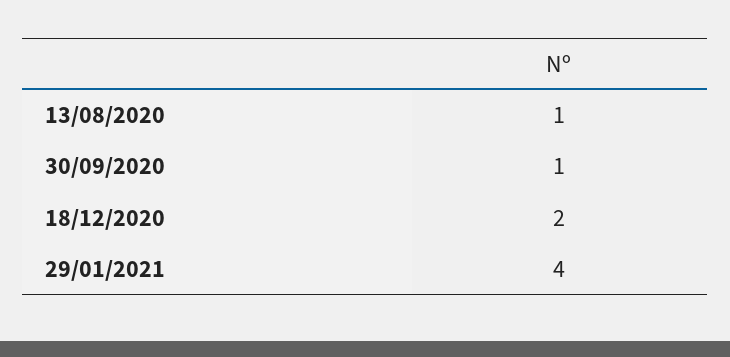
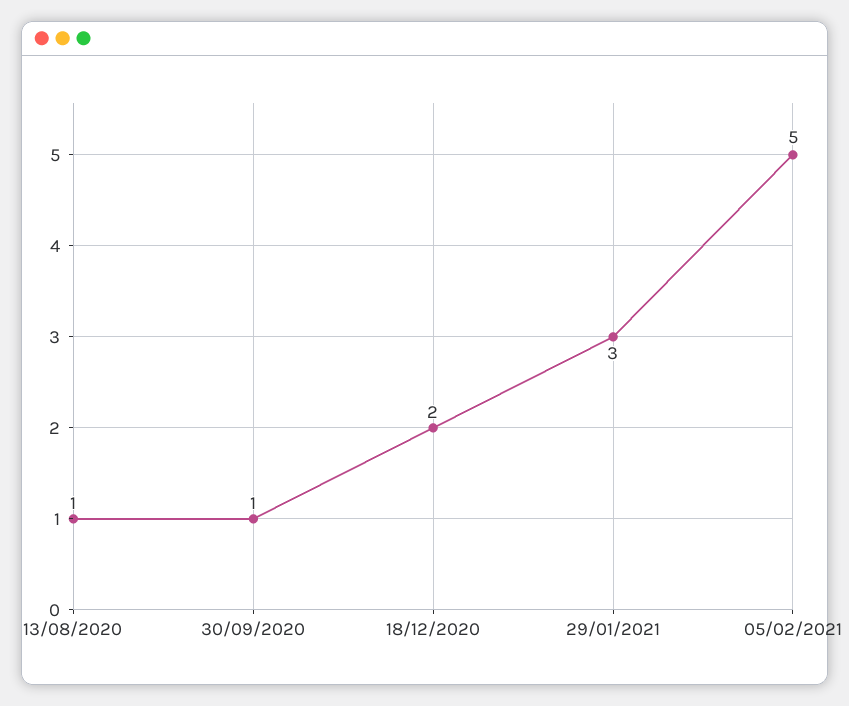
29/01/2021: 4 -> 3
05/02/2021: none -> 5

